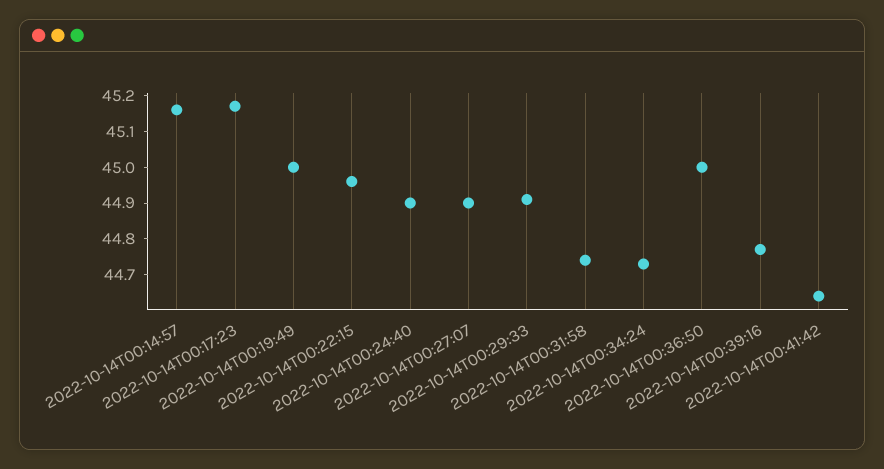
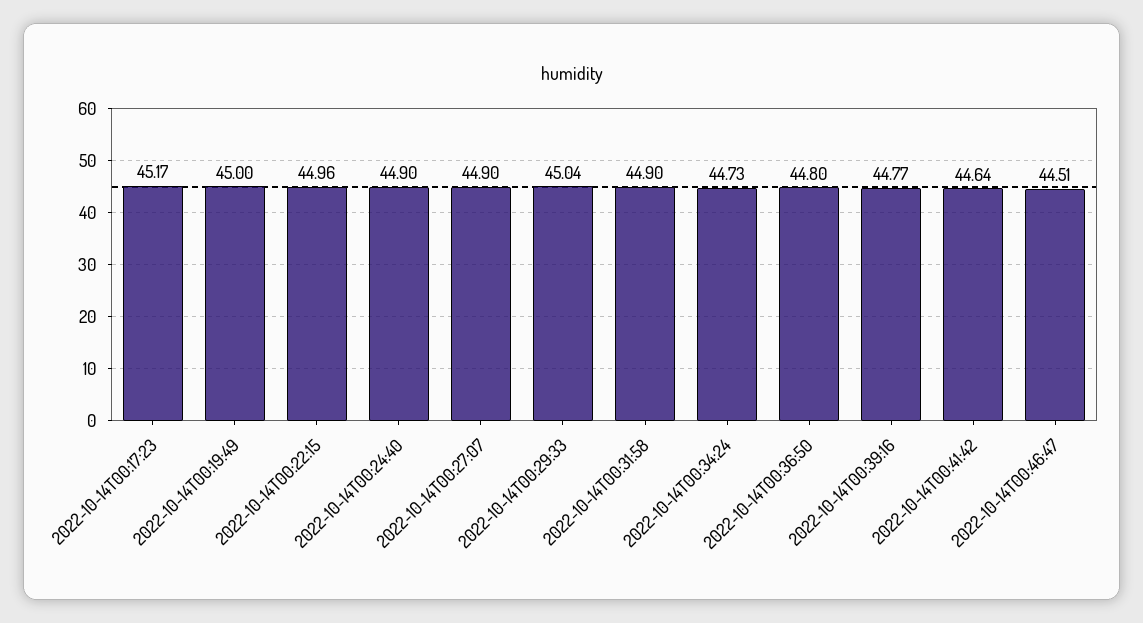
2022-10-14T00:14:57: 45.15 -> none
2022-10-14T00:29:33: 44.9 -> 45.04
2022-10-14T00:31:58: 44.75 -> 44.9
2022-10-14T00:36:50: 45 -> 44.8
2022-10-14T00:46:47: none -> 44.51

